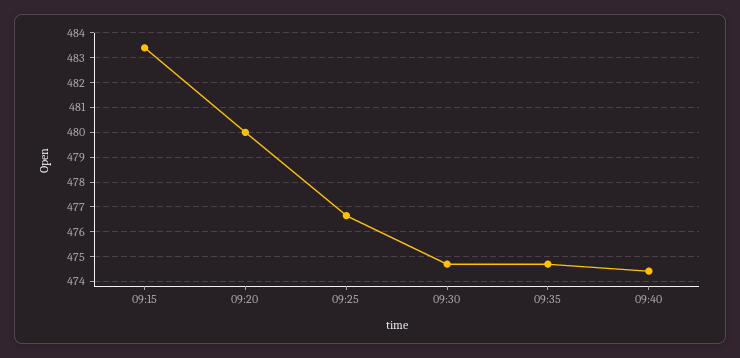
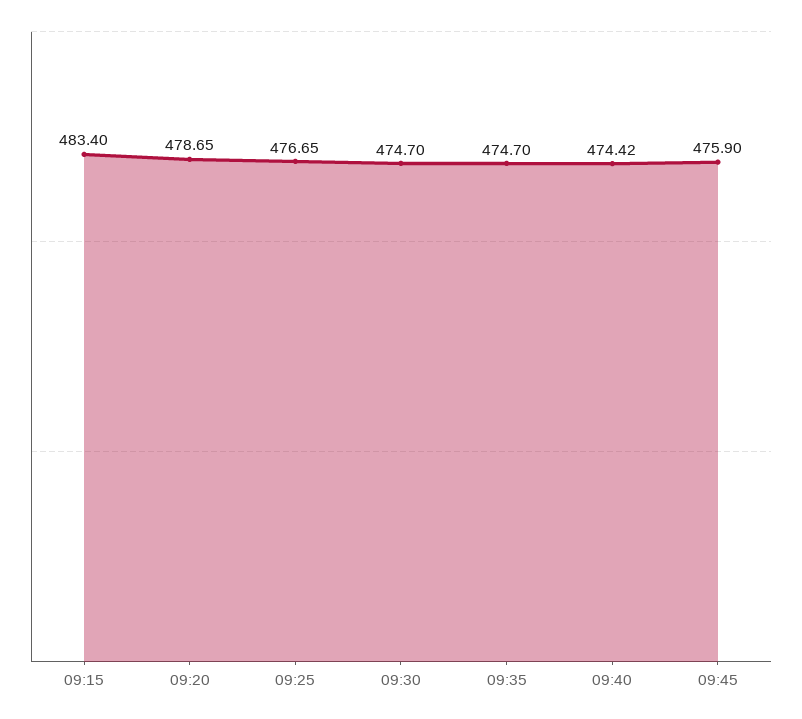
09:20: 480 -> 478.65
09:45: none -> 475.9

